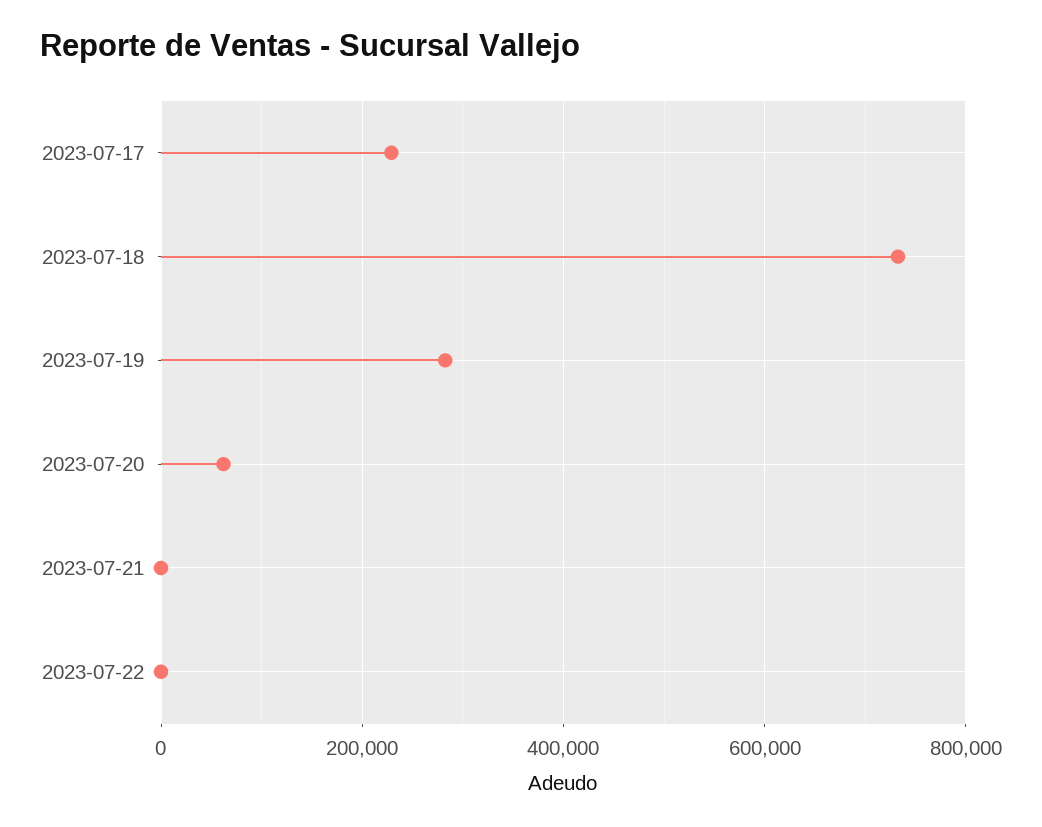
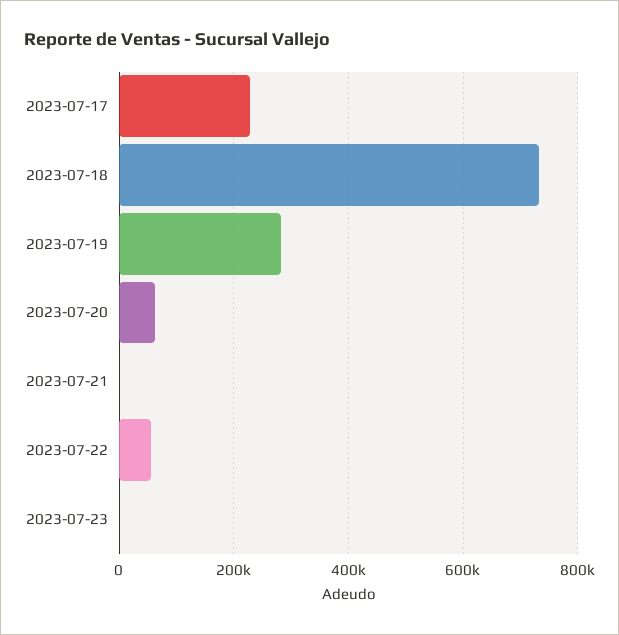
2023-07-22: 0 -> 60000
2023-07-23: none -> 0

